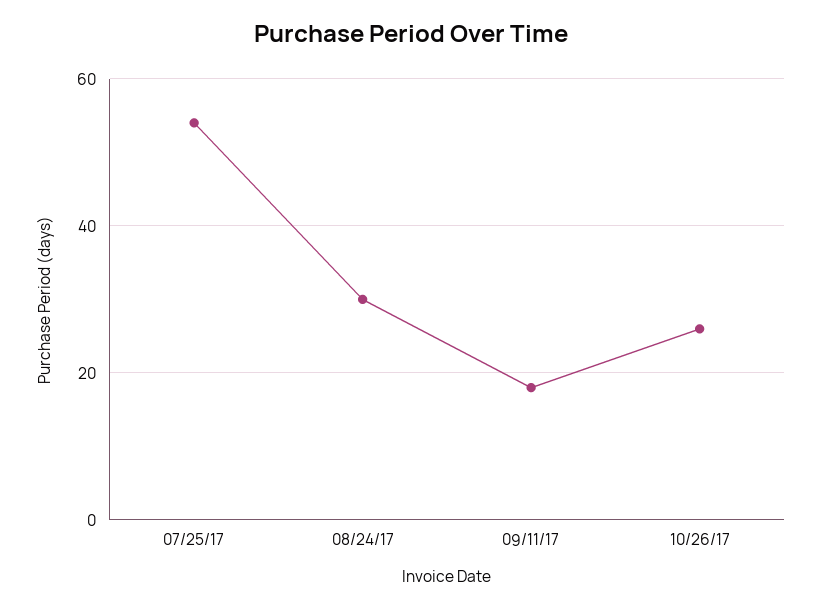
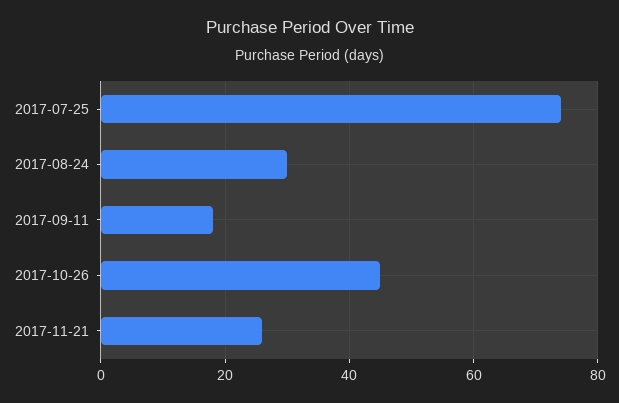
07/25/17: 55 -> 75
10/26/17: 25 -> 45
2017-11-21: none -> 25

